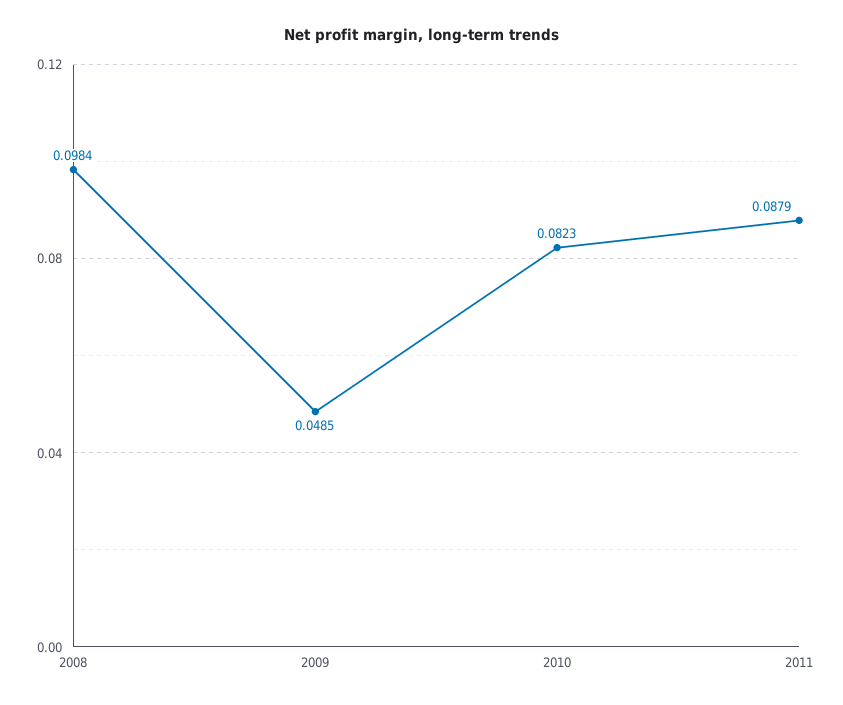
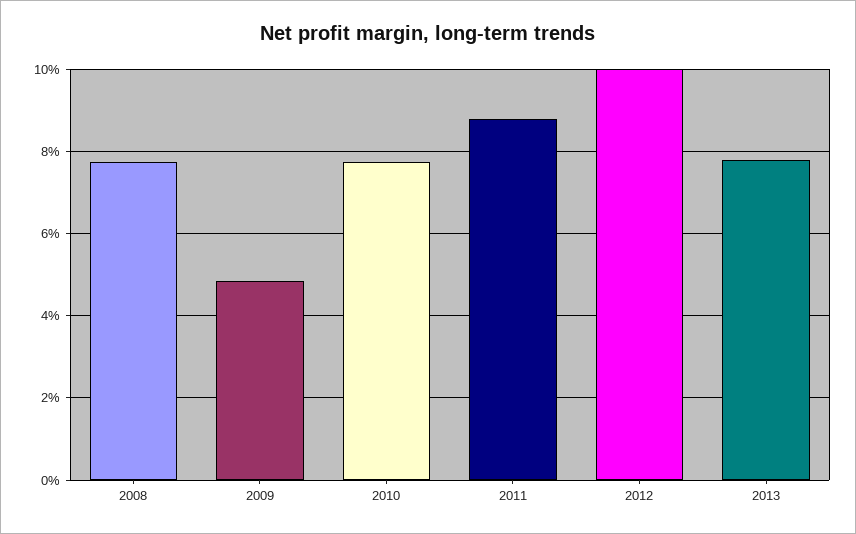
2008: 0.0984 -> 0.078
2010: 0.0823 -> 0.078
2012: none -> 0.1
2013: none -> 0.078

